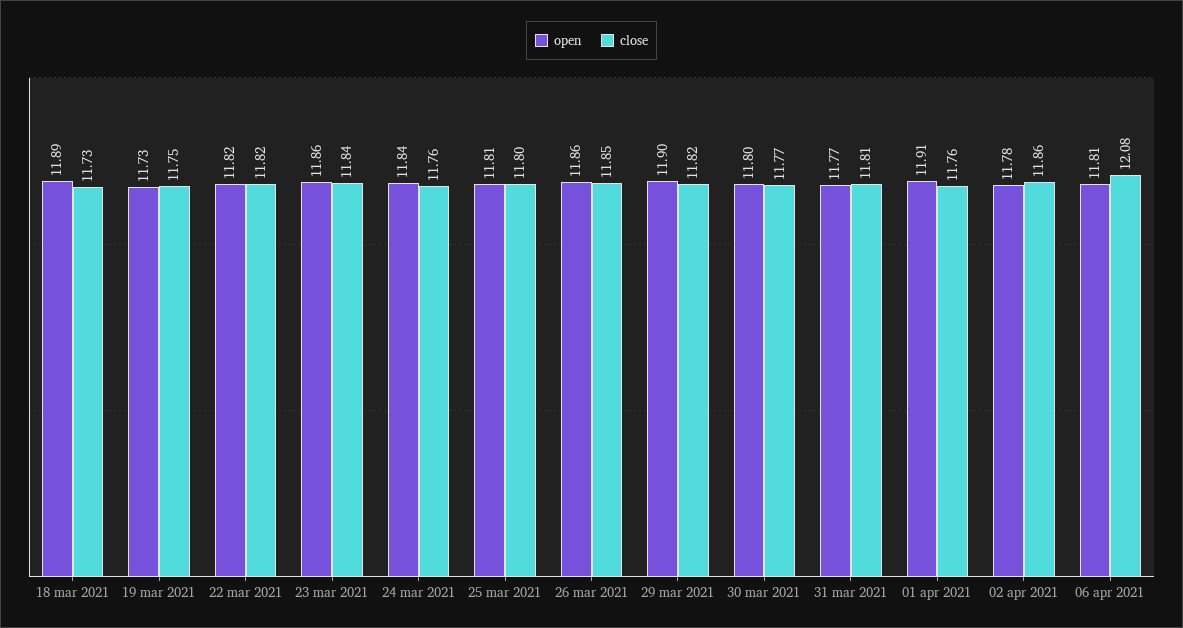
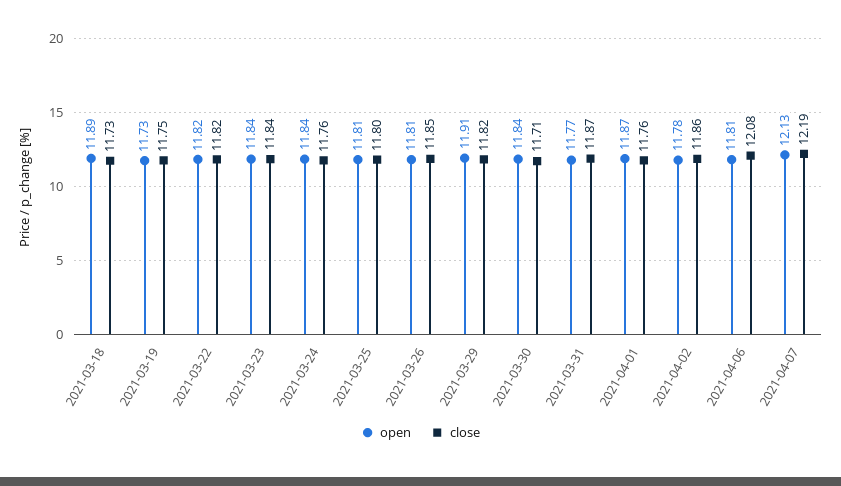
open, 23 mar 2021: 11.86 -> 11.84
open, 26 mar 2021: 11.86 -> 11.81
open, 29 mar 2021: 11.9 -> 11.91
open, 30 mar 2021: 11.8 -> 11.84
close, 30 mar 2021: 11.77 -> 11.71
close, 31 mar 2021: 11.81 -> 11.87
open, 01 apr 2021: 11.91 -> 11.87
open, 2021-04-07: none -> 12.13
close, 2021-04-07: none -> 12.19

